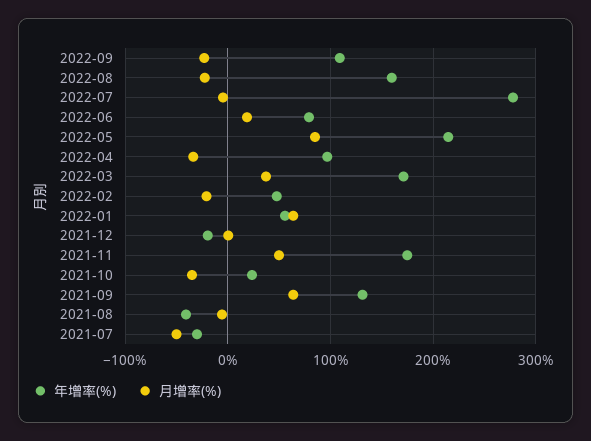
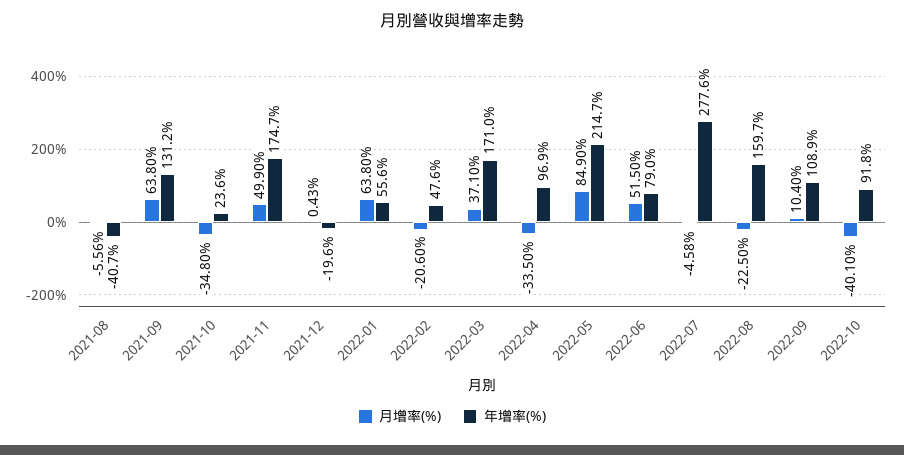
月增率(%), 2022-09: -20 -> 10.4
月增率(%), 2022-06: 20 -> 51.5
年增率(%), 2021-07: -30 -> none
月增率(%), 2021-07: -50 -> none
月增率(%), 2022-10: none -> -40.1
年增率(%), 2022-10: none -> 91.8

